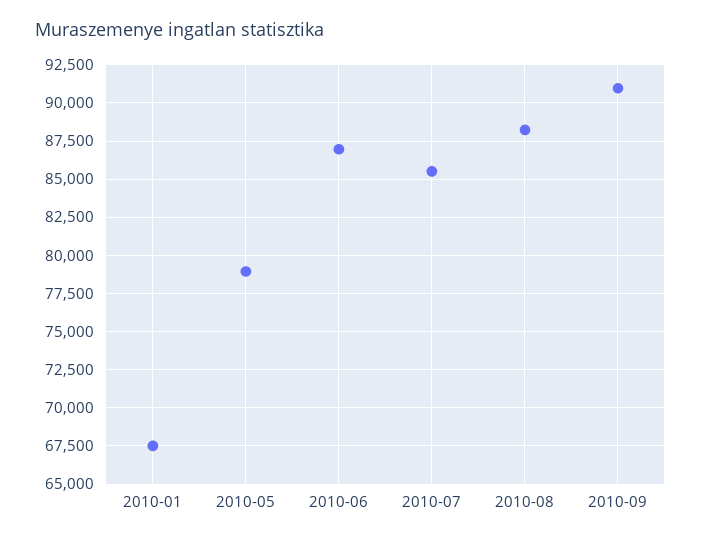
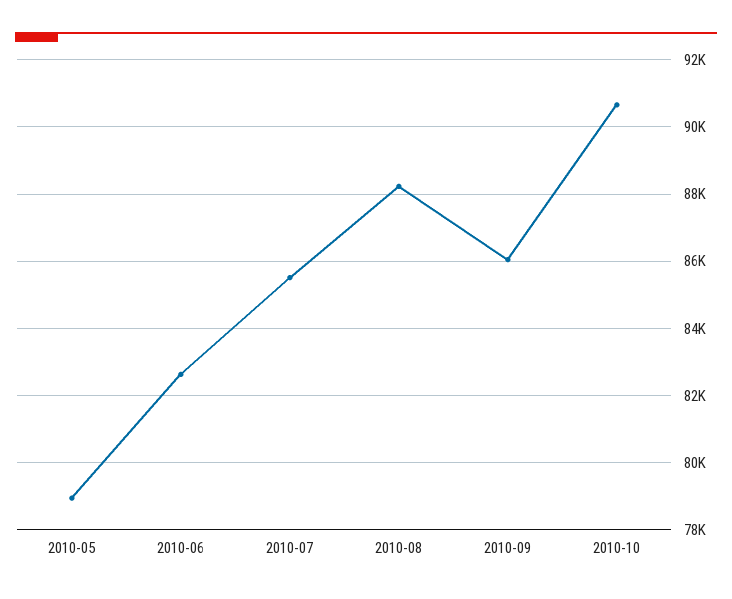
2010-01: 67500 -> none
2010-06: 87000 -> 82600
2010-09: 91000 -> 86000
2010-10: none -> 90600

